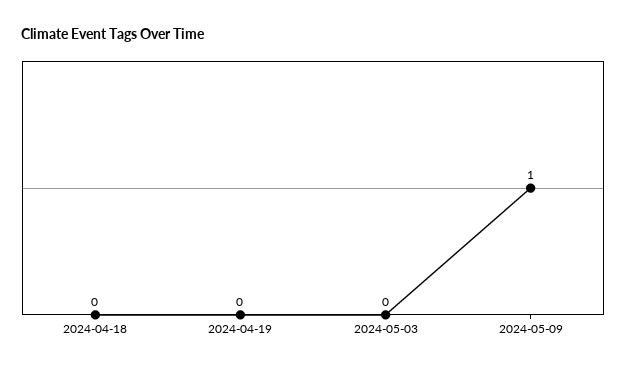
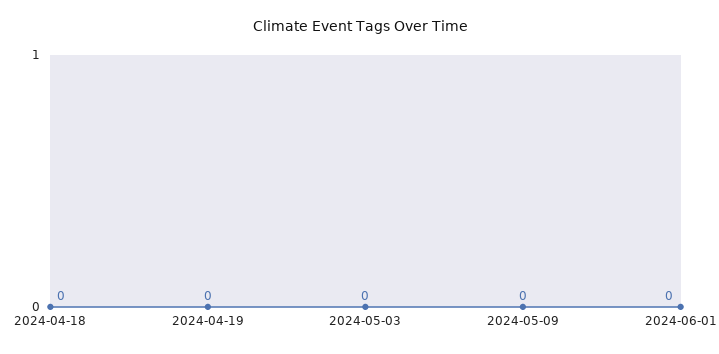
2024-05-09: 1 -> 0
2024-06-01: none -> 0

